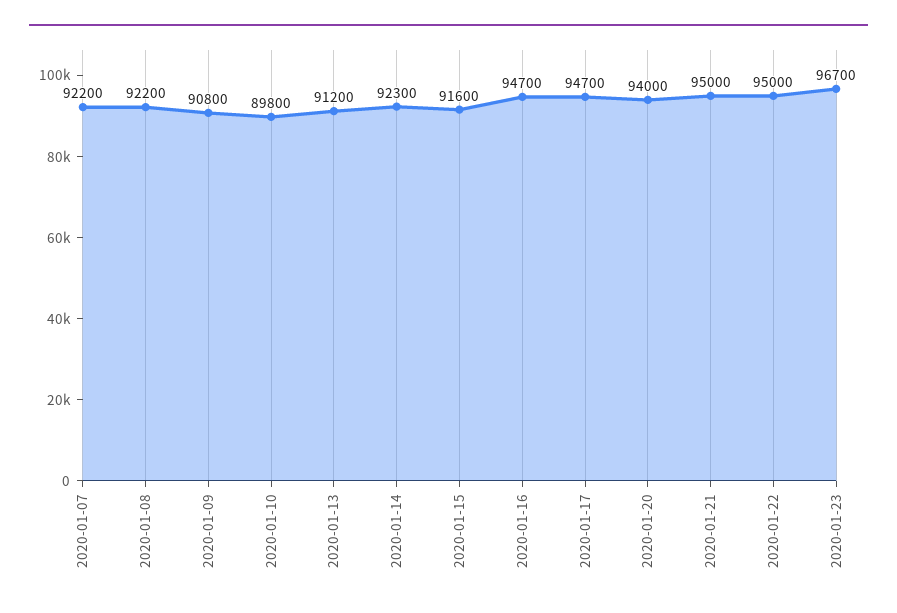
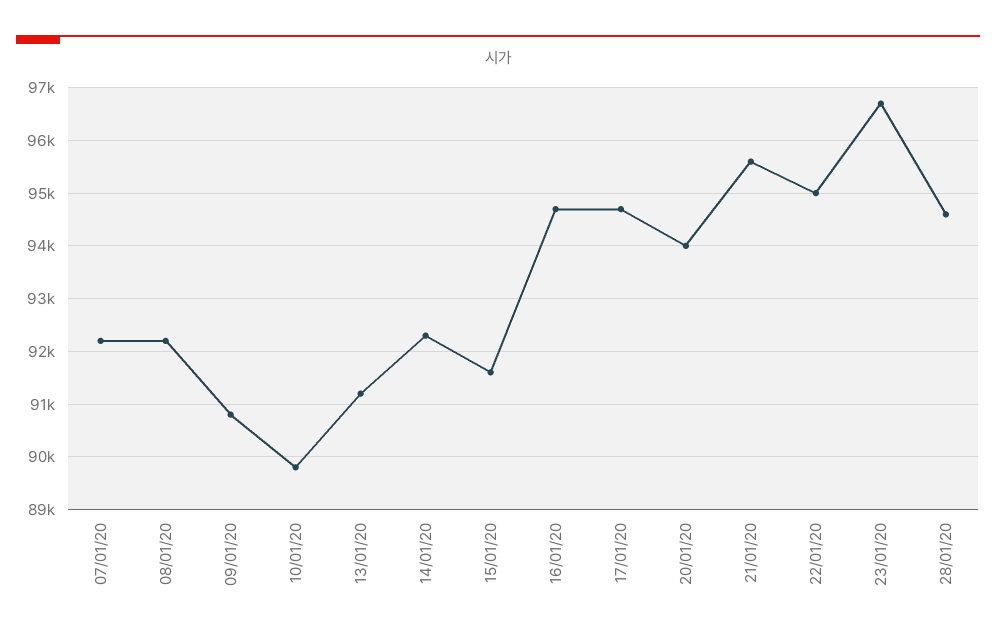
2020-01-21: 95000 -> 95600
28/01/20: none -> 94600

